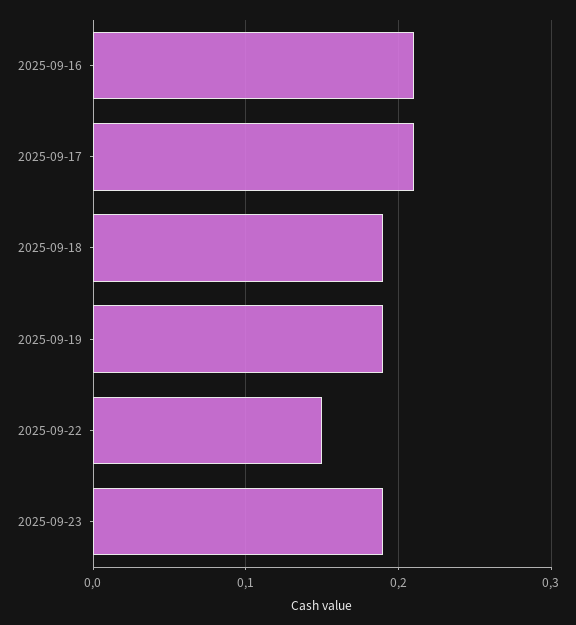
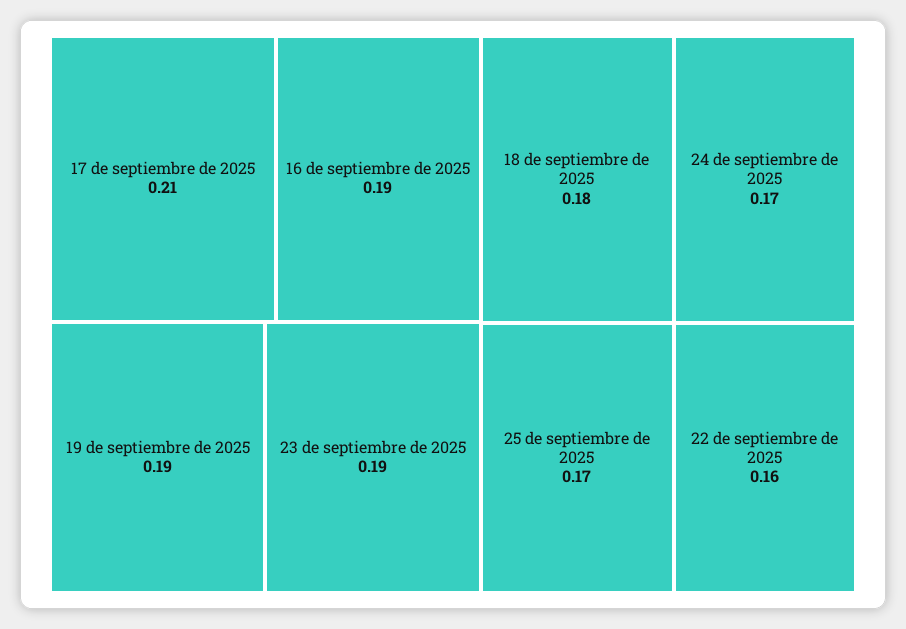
2025-09-16: 0.21 -> 0.19
2025-09-18: 0.19 -> 0.18
2025-09-22: 0.15 -> 0.16
24 de septiembre de 2025: none -> 0.17
25 de septiembre de 2025: none -> 0.17

